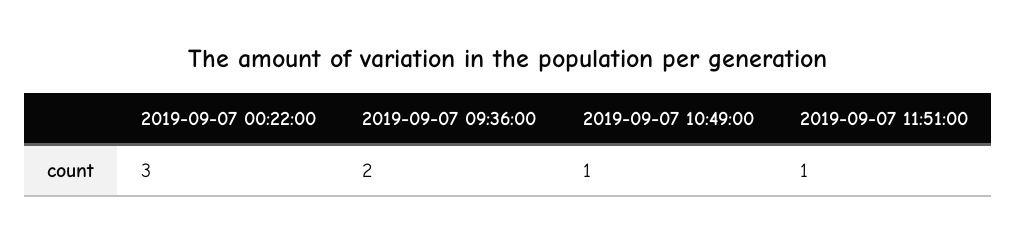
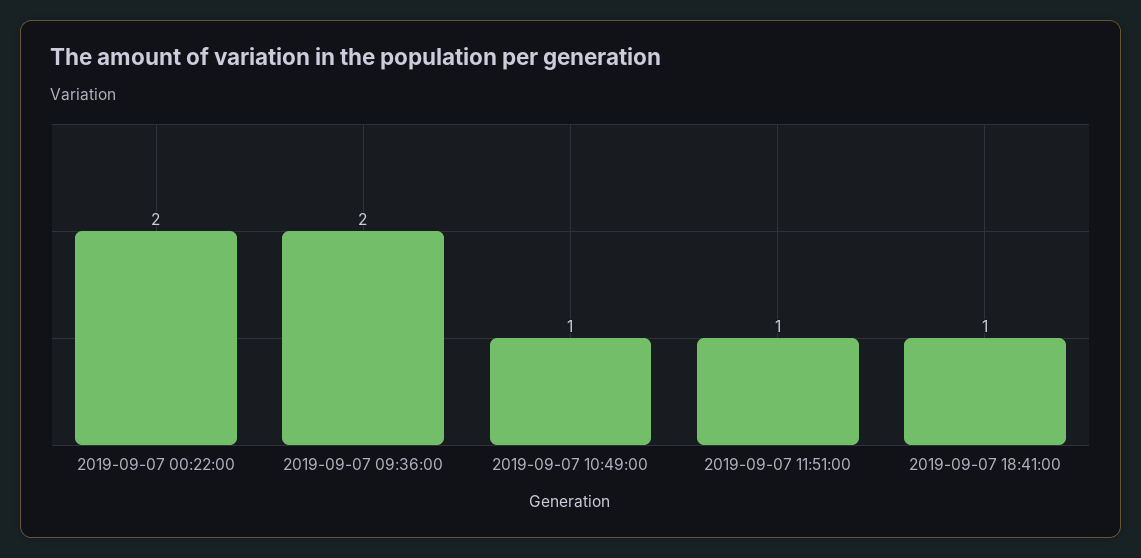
2019-09-07 00:22:00: 3 -> 2
2019-09-07 18:41:00: none -> 1

